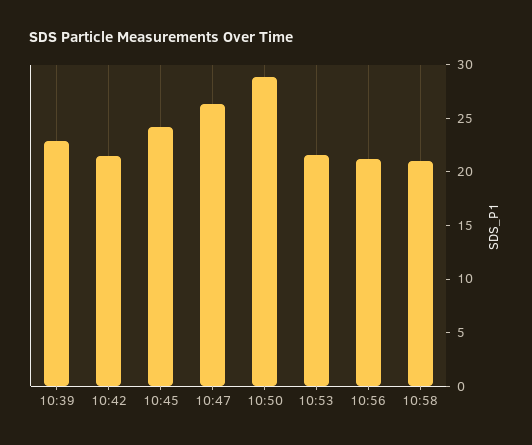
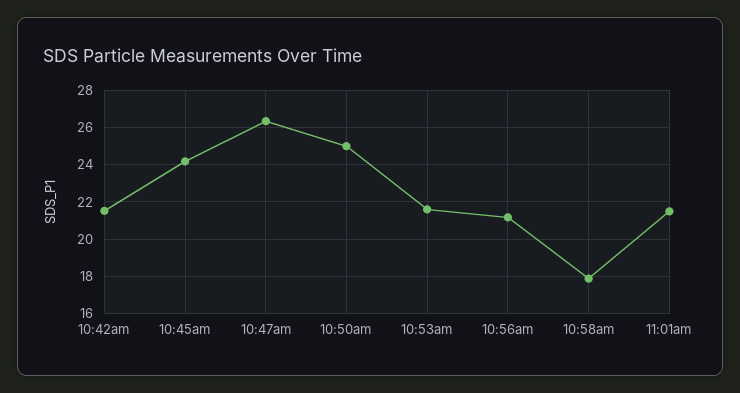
10:39: 23 -> none
10:50: 29 -> 25
10:58: 21 -> 18
11:01am: none -> 21.5

